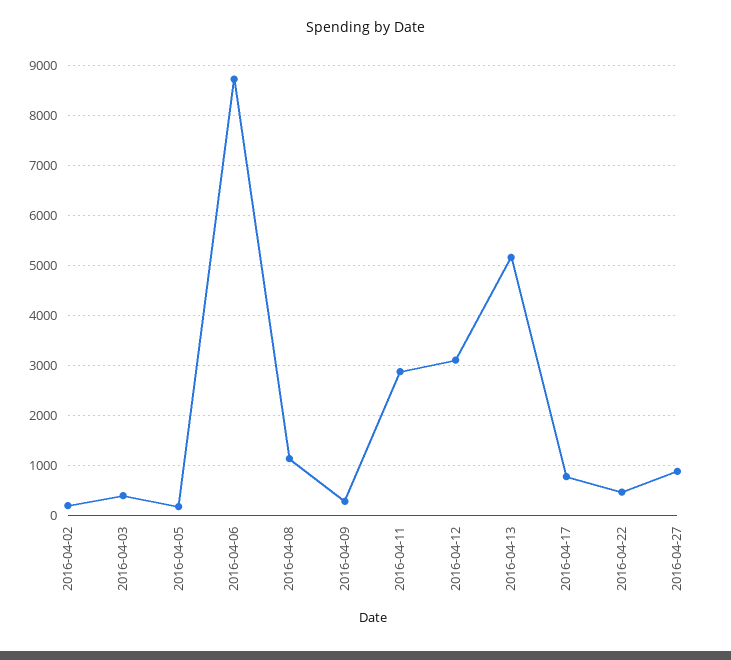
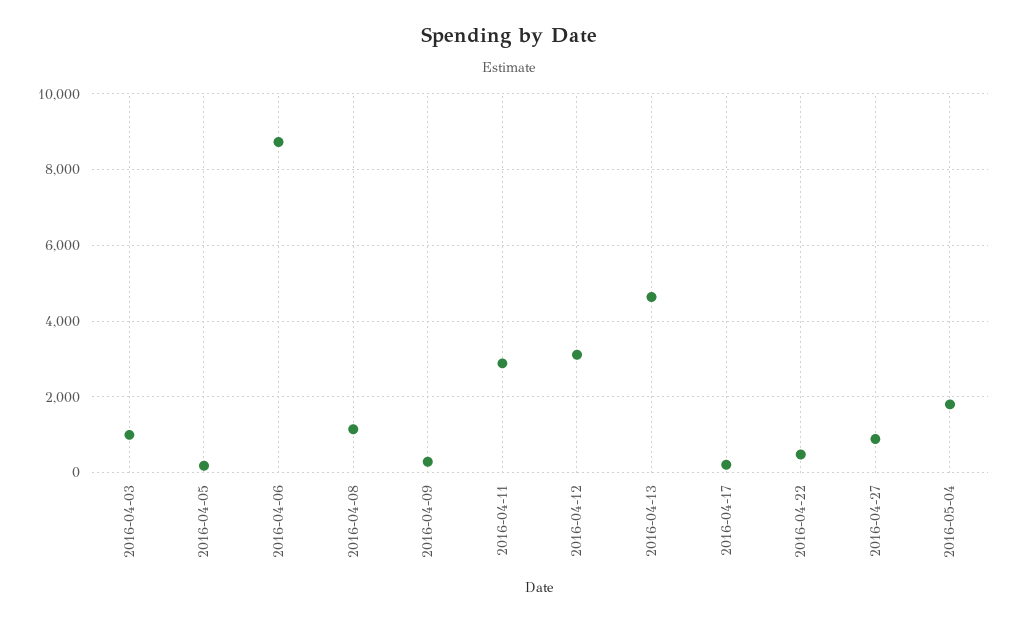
2016-04-02: 200 -> none
2016-04-03: 400 -> 1000
2016-04-13: 5200 -> 4600
2016-04-17: 800 -> 200
2016-05-04: none -> 1800

